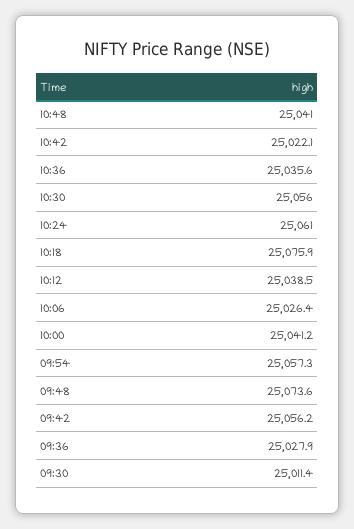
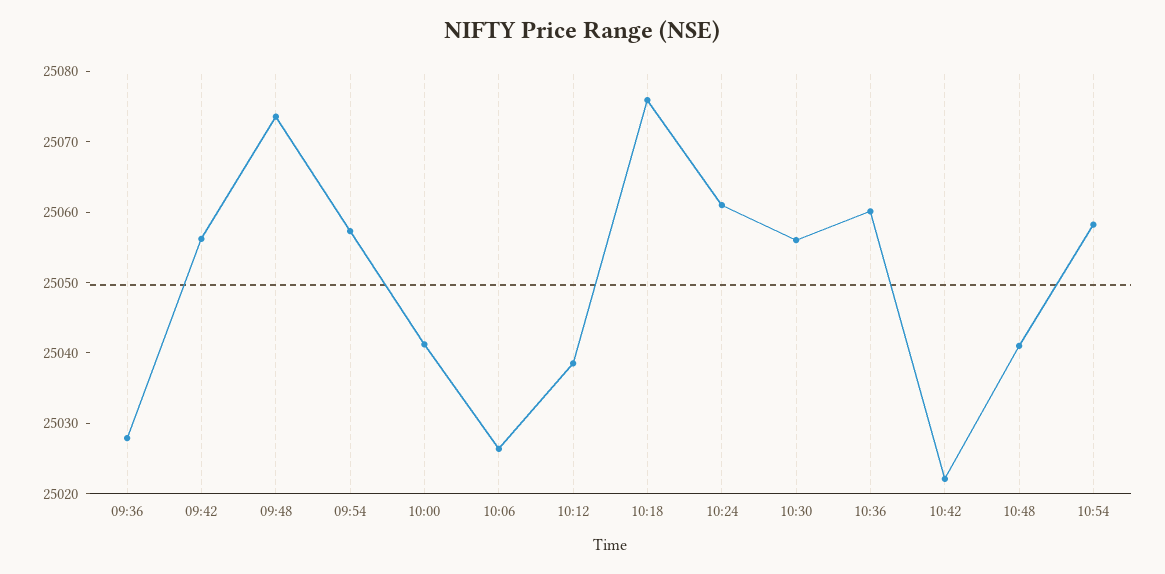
10:36: 25035.6 -> 25060
09:30: 25011.4 -> none
10:54: none -> 25058

